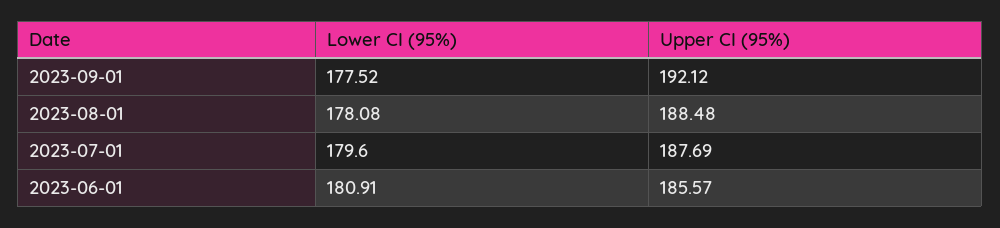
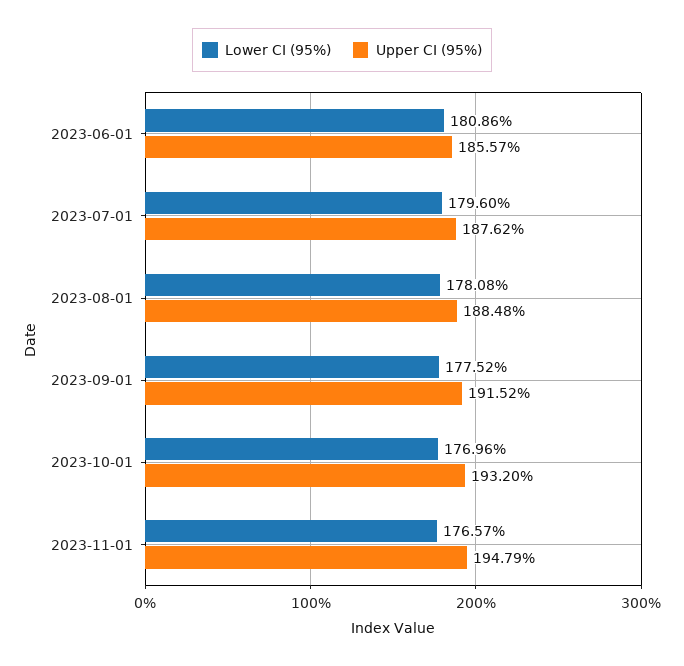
Upper CI (95%), 2023-09-01: 192.12 -> 191.52
Upper CI (95%), 2023-07-01: 187.69 -> 187.62
Lower CI (95%), 2023-06-01: 180.91 -> 180.86
Lower CI (95%), 2023-10-01: none -> 176.96
Upper CI (95%), 2023-10-01: none -> 193.2
Lower CI (95%), 2023-11-01: none -> 176.57
Upper CI (95%), 2023-11-01: none -> 194.79

